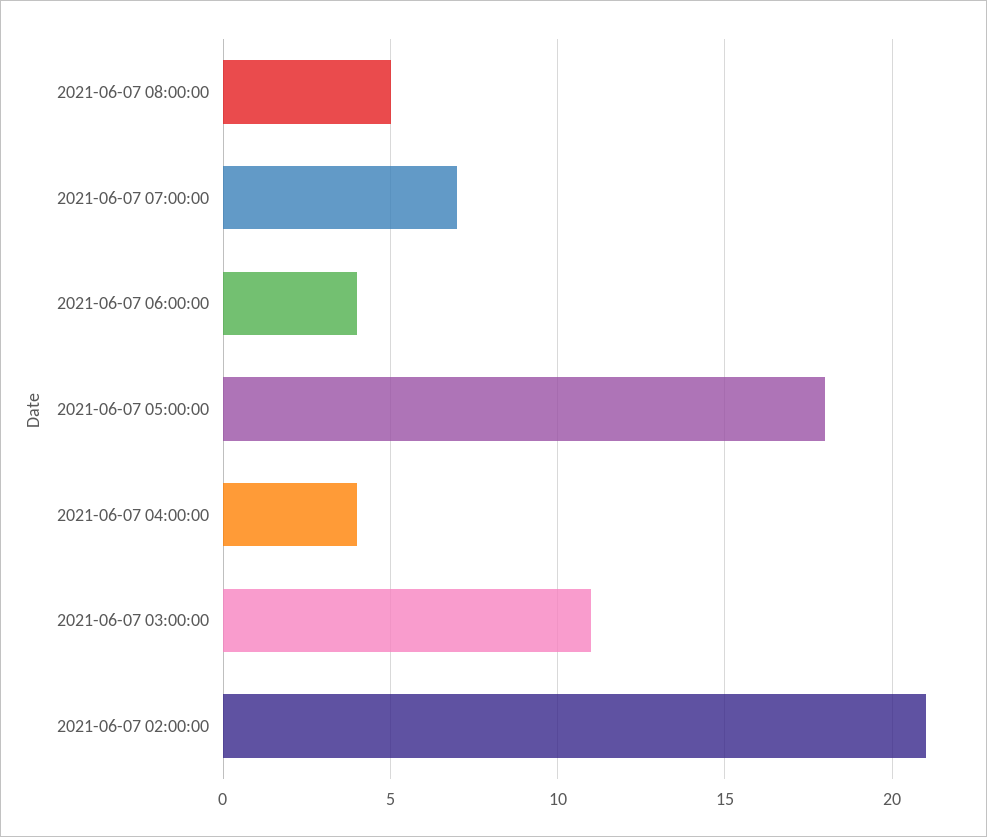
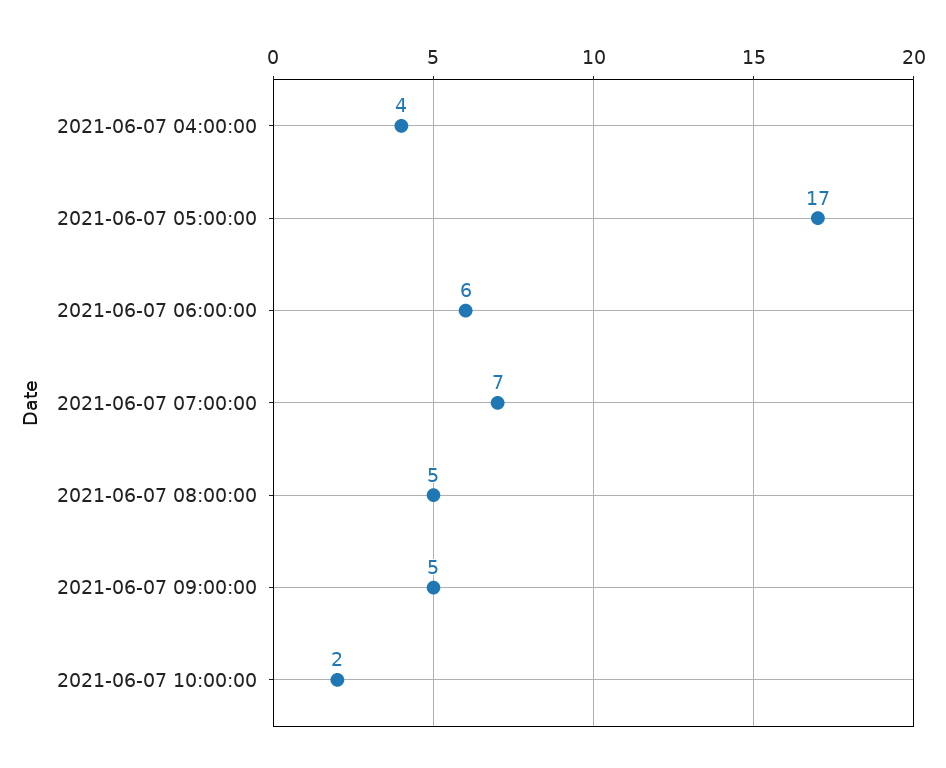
2021-06-07 06:00:00: 4 -> 6
2021-06-07 05:00:00: 18 -> 17
2021-06-07 03:00:00: 11 -> none
2021-06-07 02:00:00: 21 -> none
2021-06-07 09:00:00: none -> 5
2021-06-07 10:00:00: none -> 2

